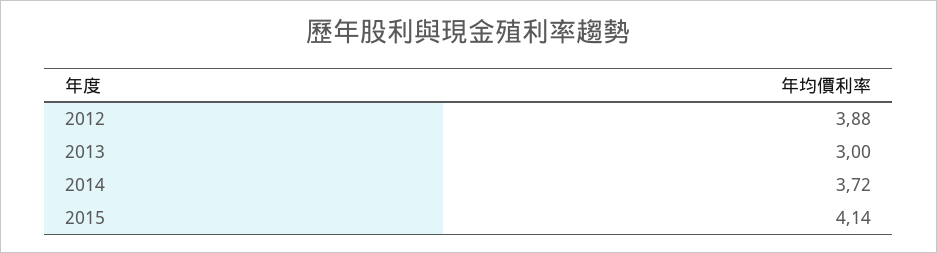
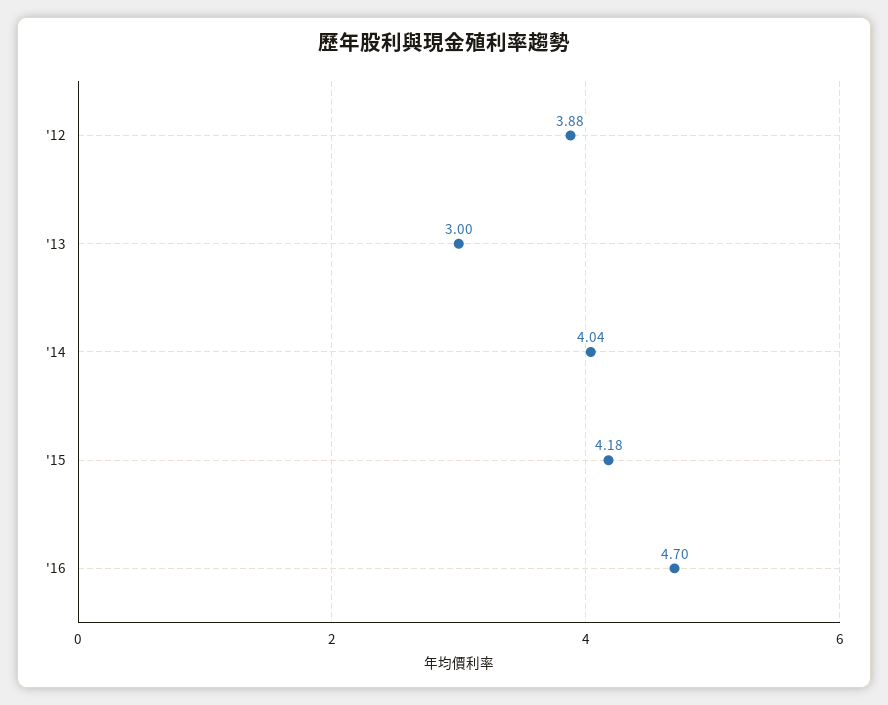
2014: 3.72 -> 4.04
2015: 4.14 -> 4.18
'16: none -> 4.7

